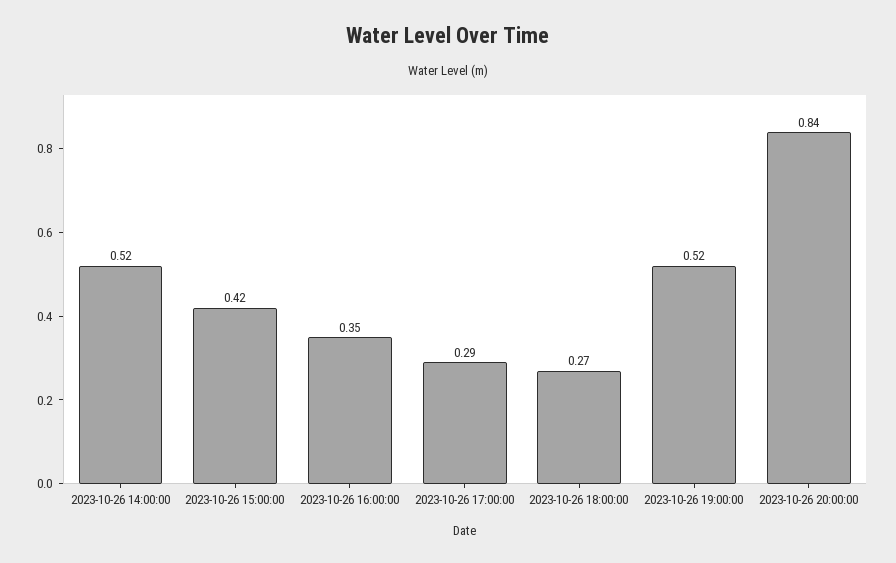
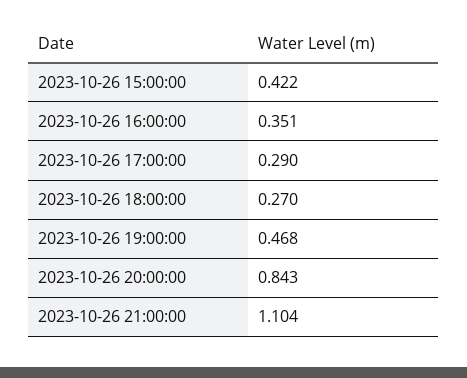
2023-10-26 14:00:00: 0.52 -> none
2023-10-26 19:00:00: 0.52 -> 0.468
2023-10-26 21:00:00: none -> 1.104

